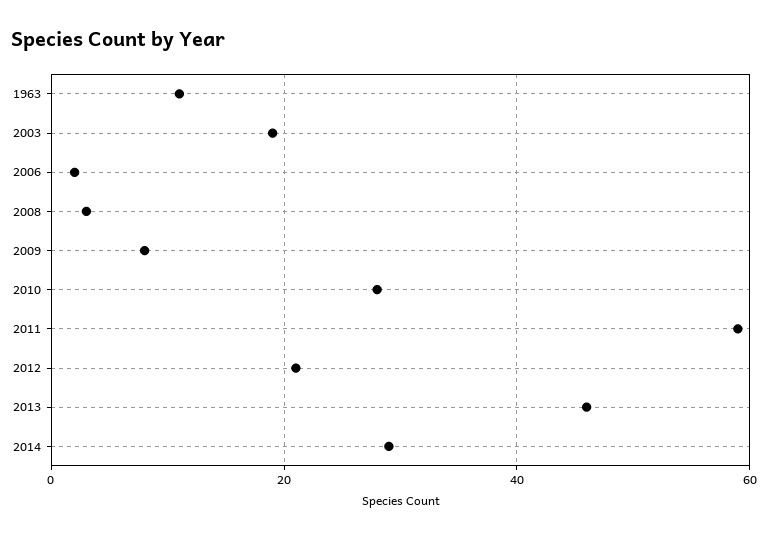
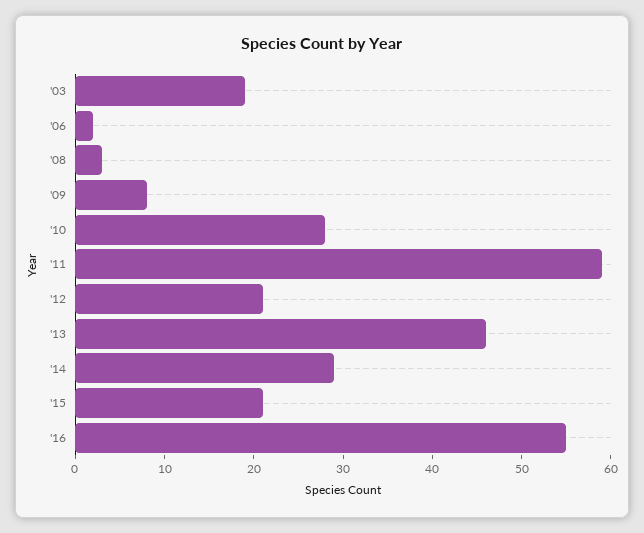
1963: 10 -> none
'15: none -> 21
'16: none -> 55

